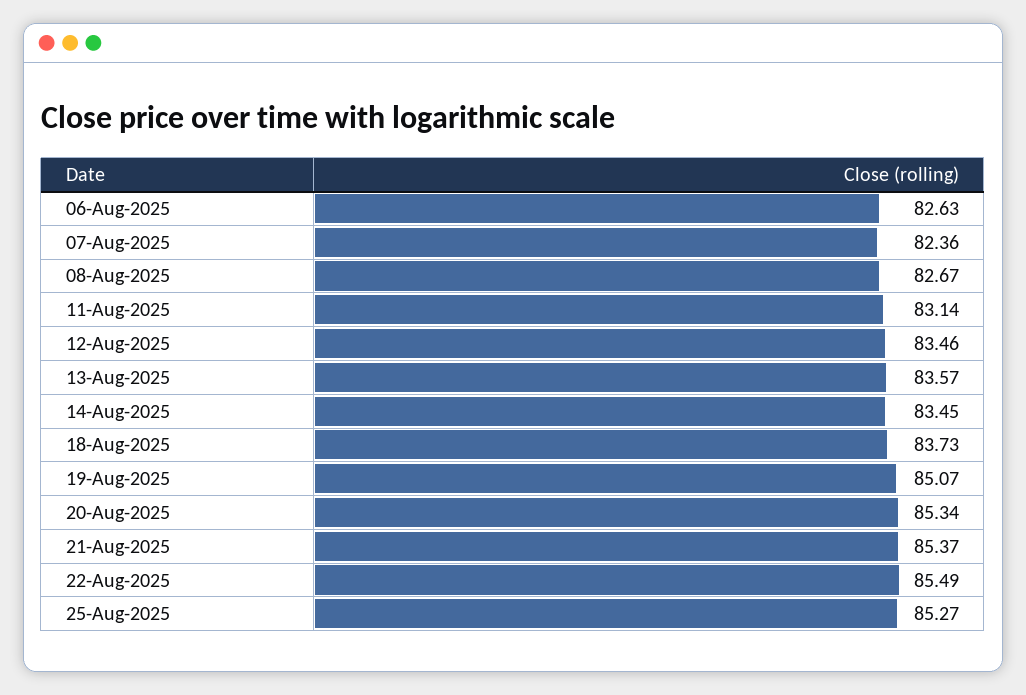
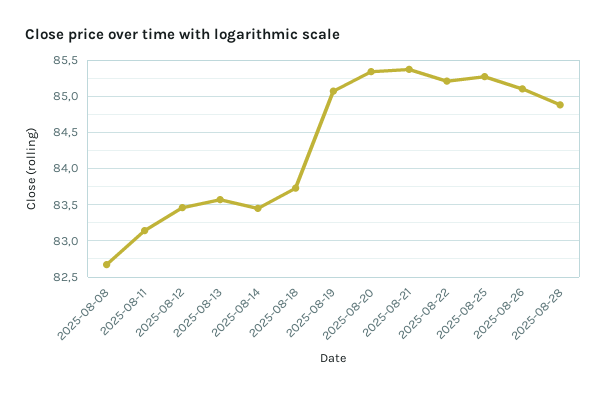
06-Aug-2025: 82.63 -> none
07-Aug-2025: 82.36 -> none
22-Aug-2025: 85.49 -> 85.2
2025-08-26: none -> 85.1
2025-08-28: none -> 84.9

